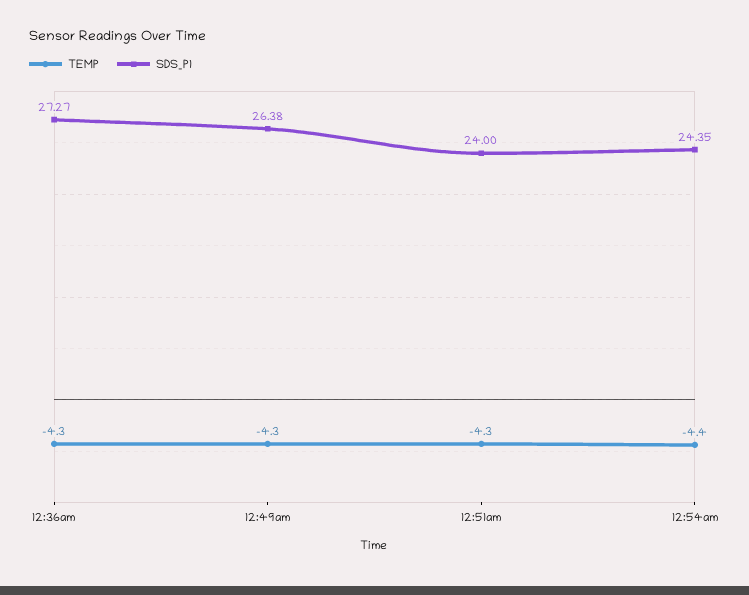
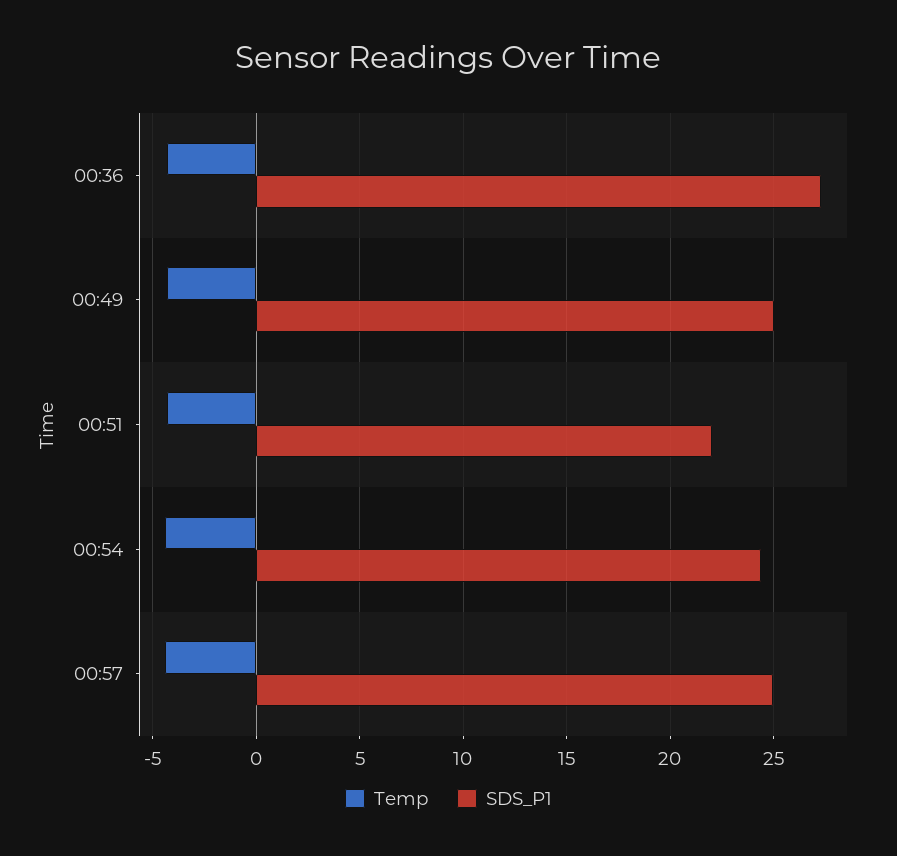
SDS_P1, 12:49am: 26.38 -> 25
SDS_P1, 12:51am: 24 -> 22
TEMP, 00:57: none -> -4.5
SDS_P1, 00:57: none -> 25

